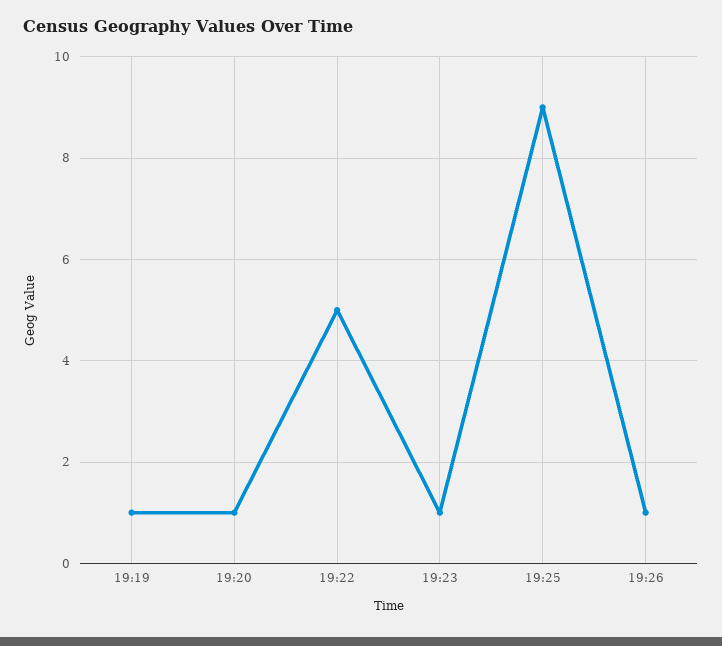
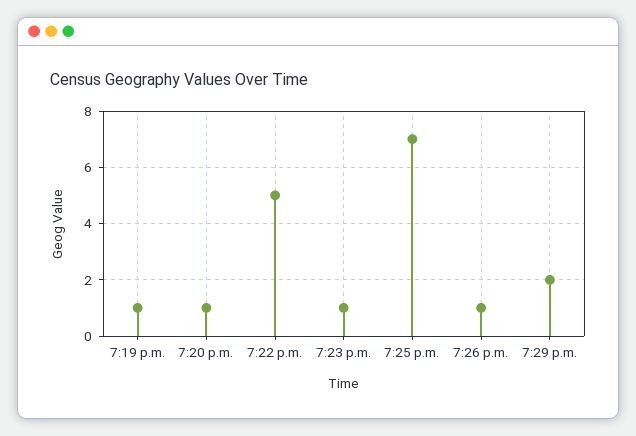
19:25: 9 -> 7
7:29 p.m.: none -> 2

